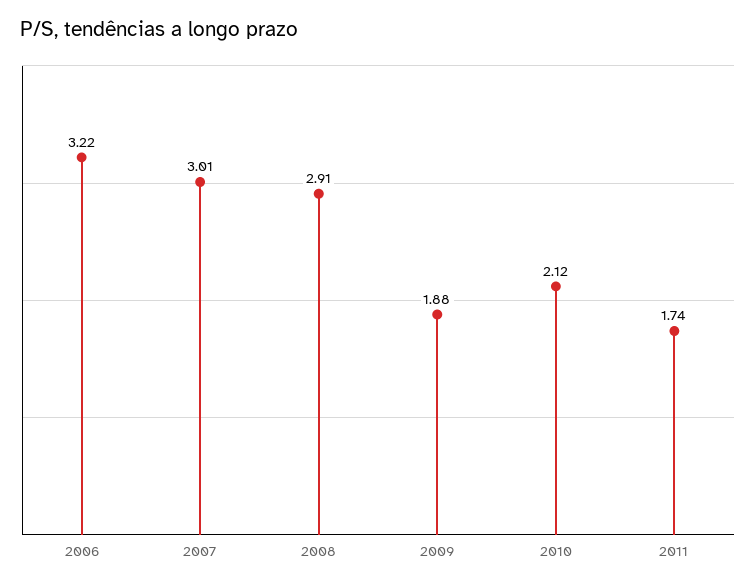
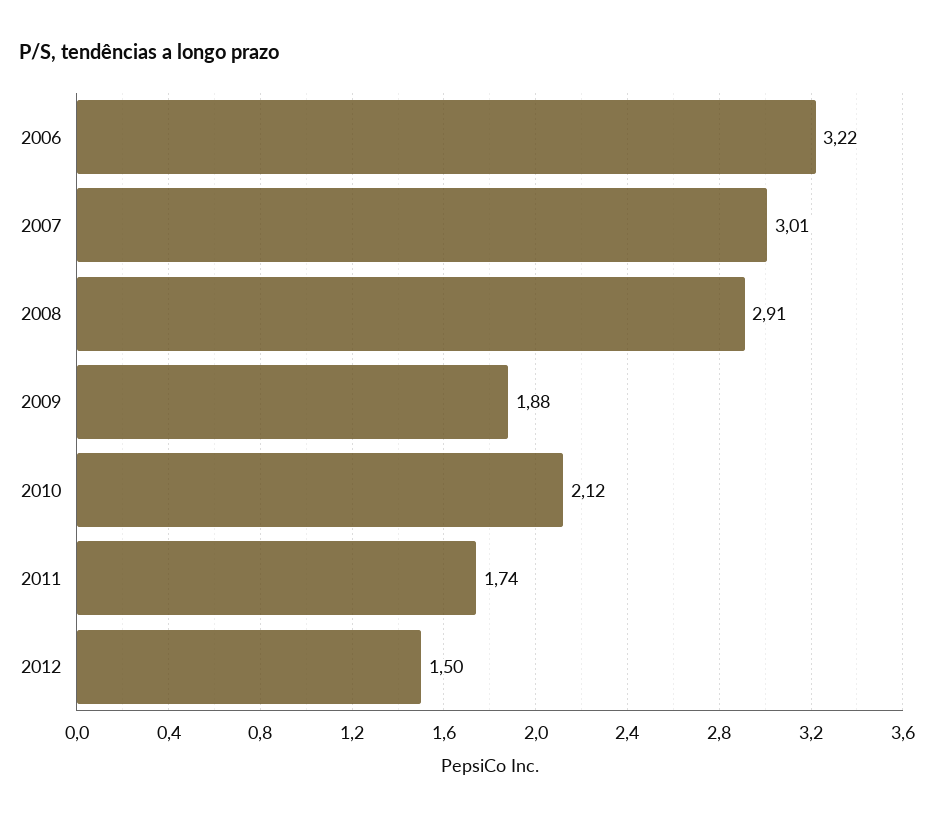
2012: none -> 1.5

